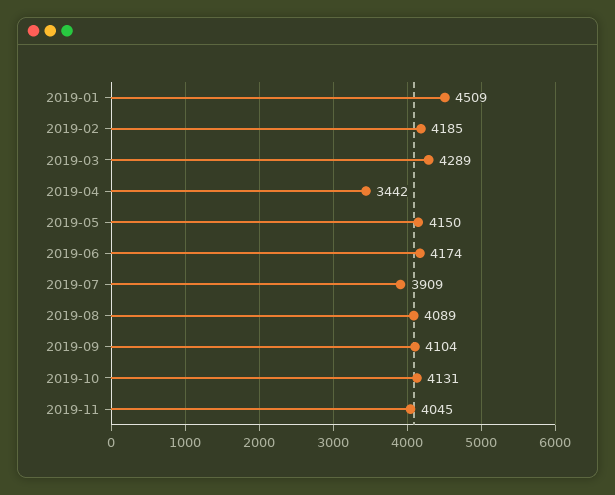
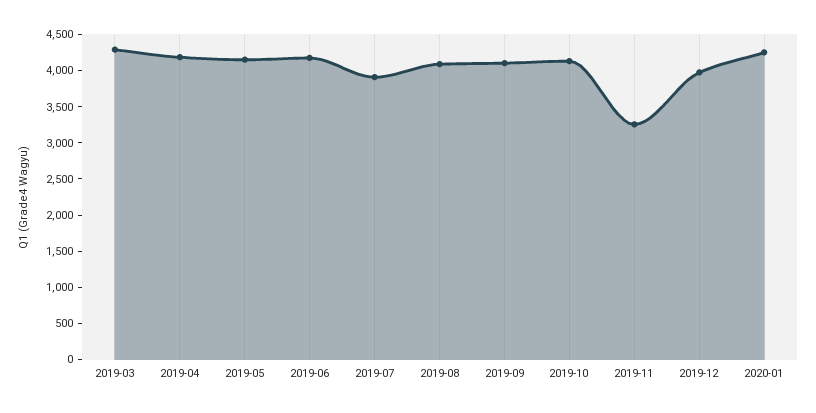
2019-01: 4509 -> none
2019-02: 4185 -> none
2019-04: 3442 -> 4250
2019-11: 4045 -> 3250
2019-12: none -> 4000
2020-01: none -> 4250

